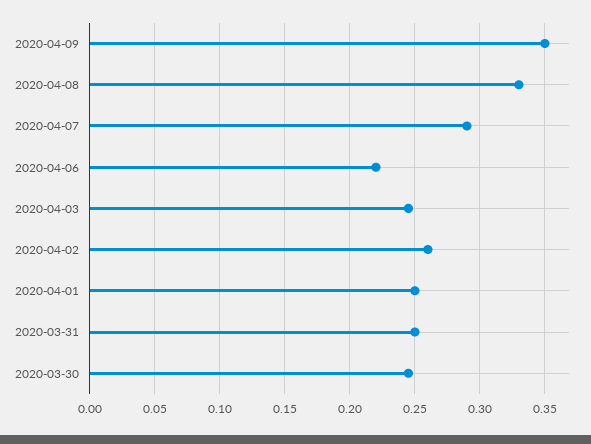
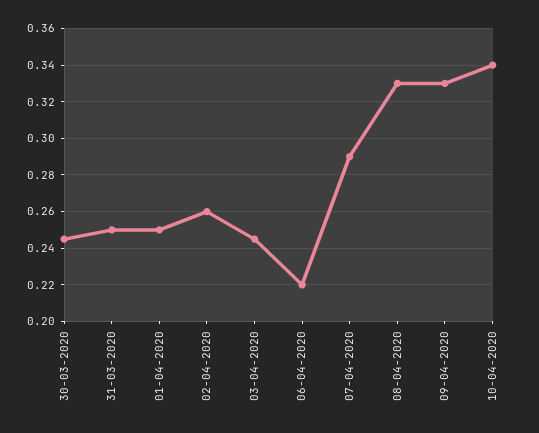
2020-04-09: 0.35 -> 0.33
10-04-2020: none -> 0.34

